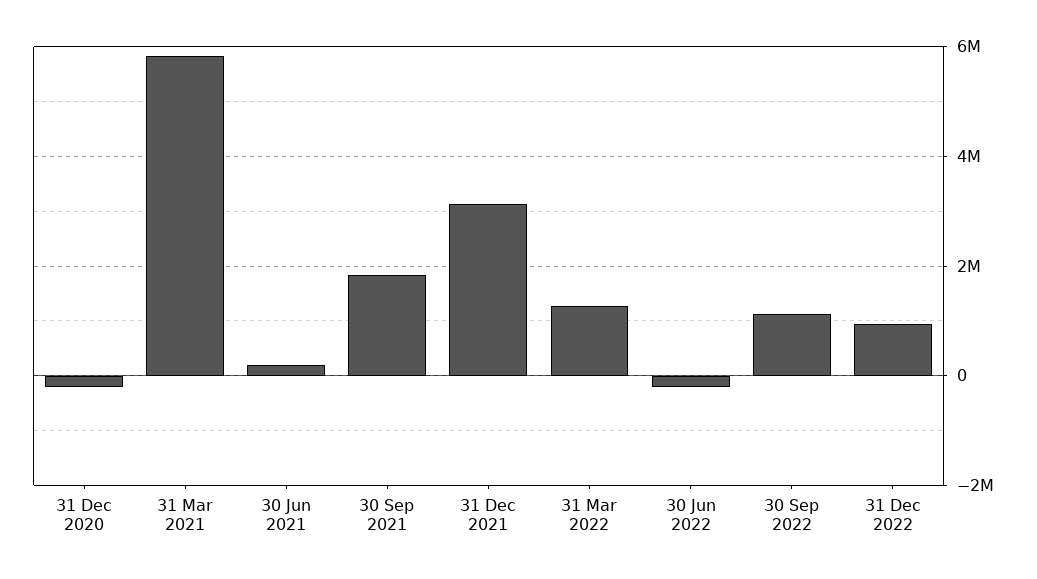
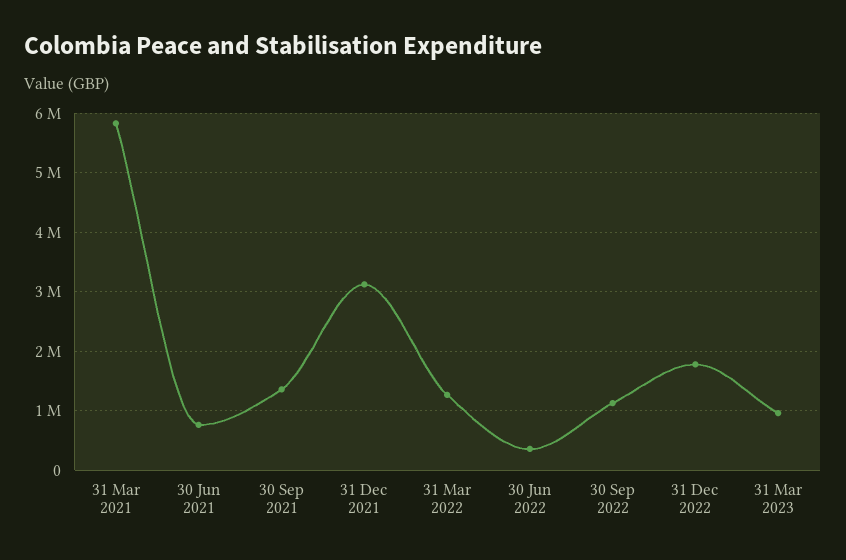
31 Dec 2020: -200000 -> none
30 Jun 2021: 200000 -> 800000
30 Sep 2021: 1800000 -> 1400000
30 Jun 2022: -200000 -> 400000
31 Dec 2022: 1000000 -> 1800000
31 Mar 2023: none -> 1000000

